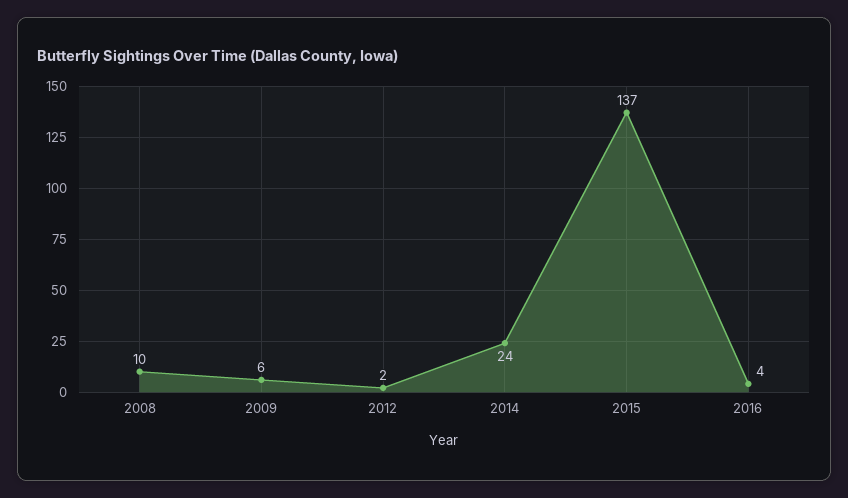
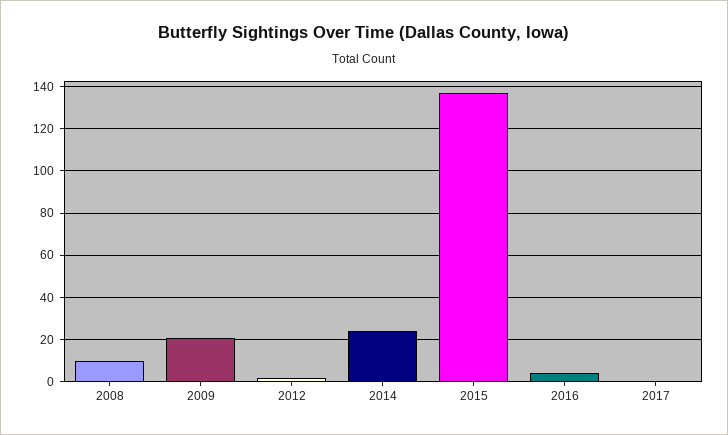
2009: 6 -> 20
2017: none -> 0

